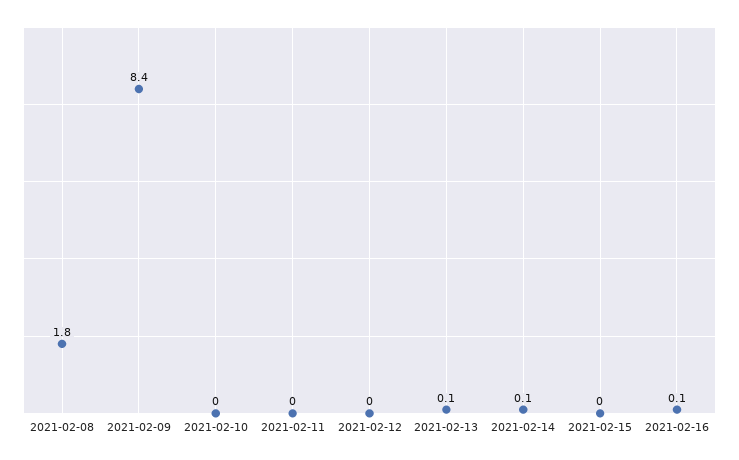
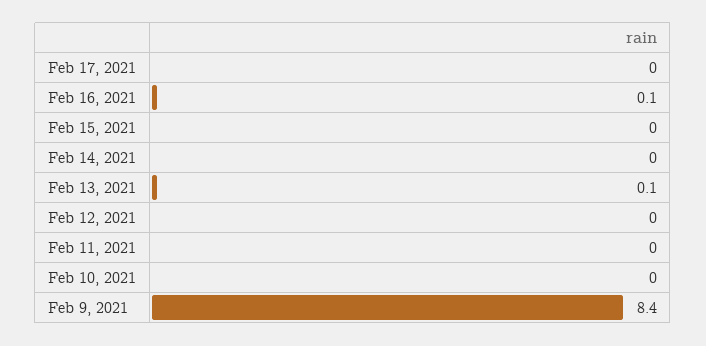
2021-02-08: 1.8 -> none
2021-02-14: 0.1 -> 0
Feb 17, 2021: none -> 0

